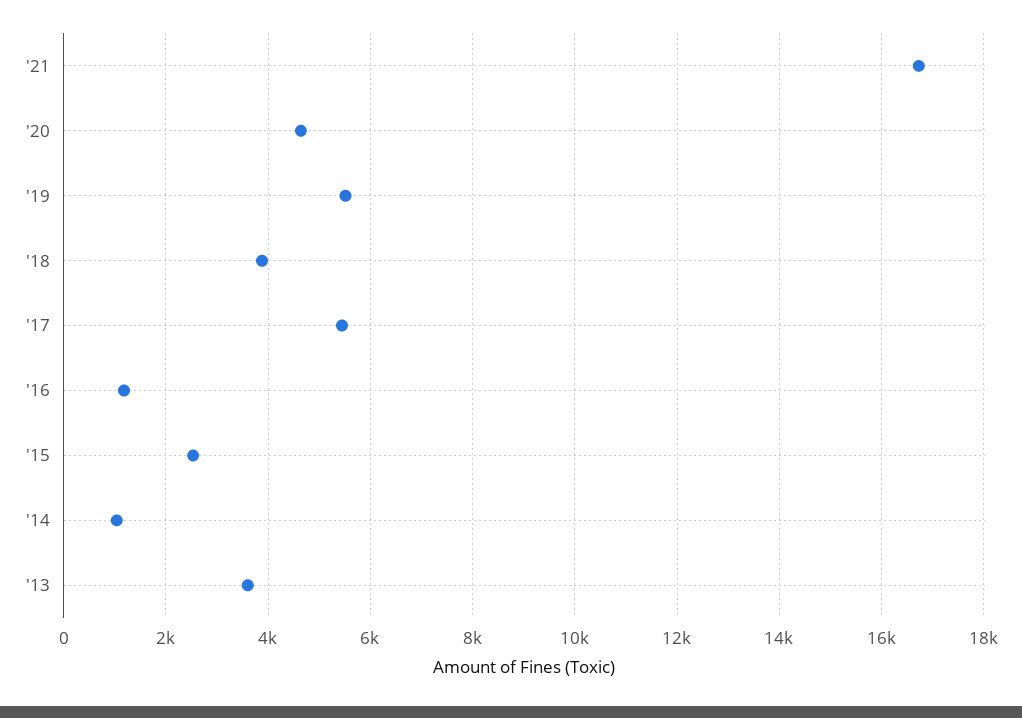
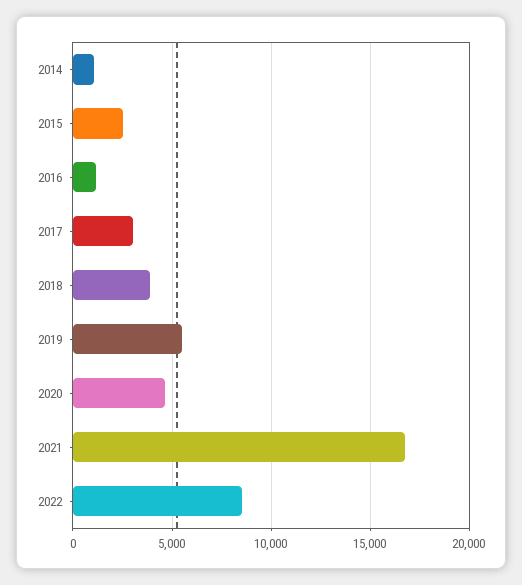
'17: 5400 -> 3000
'13: 3600 -> none
2022: none -> 8500

